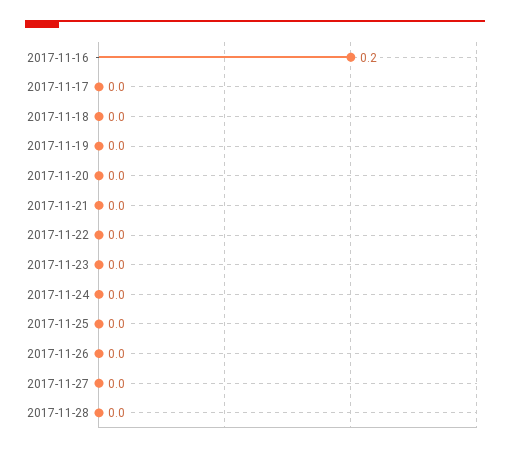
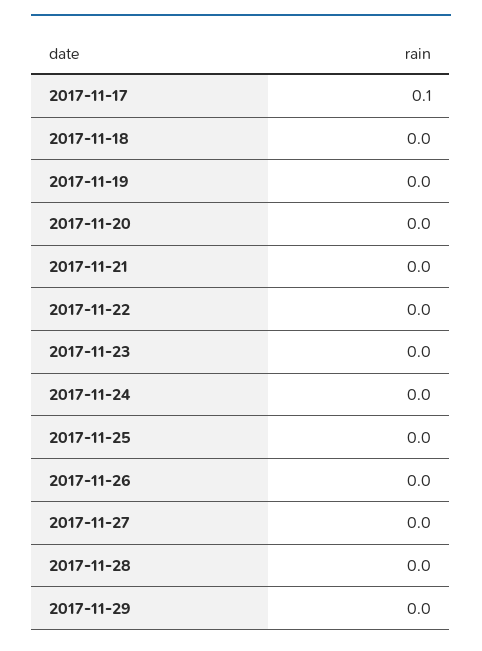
2017-11-16: 0.2 -> none
2017-11-17: 0 -> 0.1
2017-11-29: none -> 0

